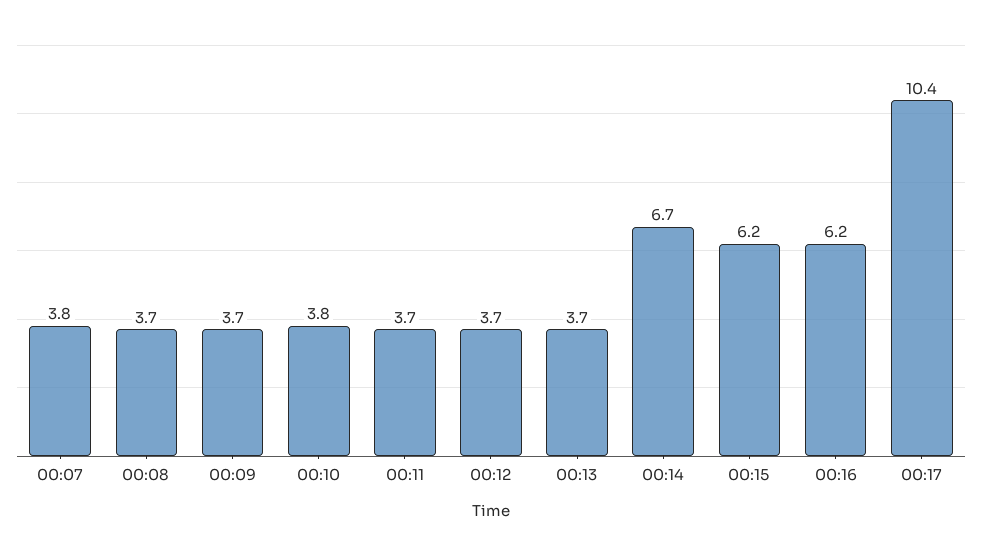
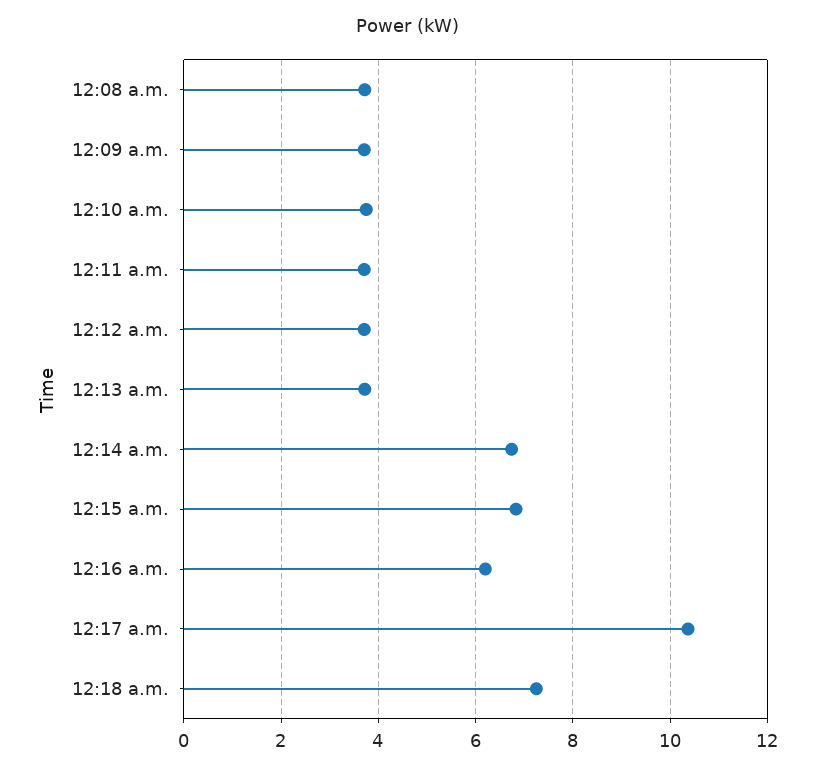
00:07: 3.8 -> none
00:15: 6.2 -> 6.8
12:18 a.m.: none -> 7.2

